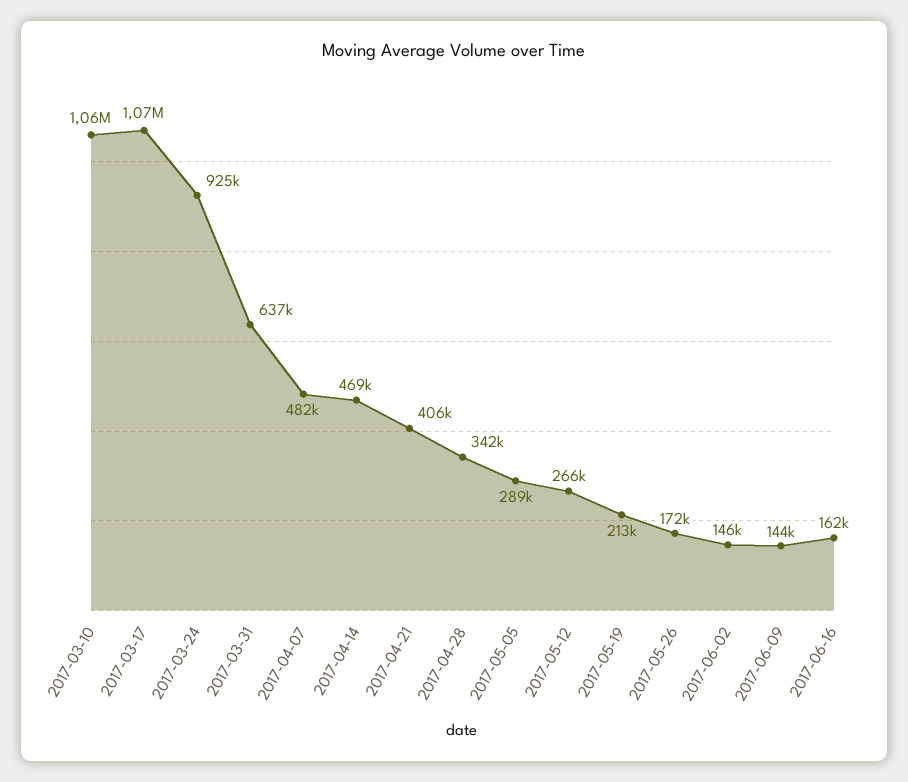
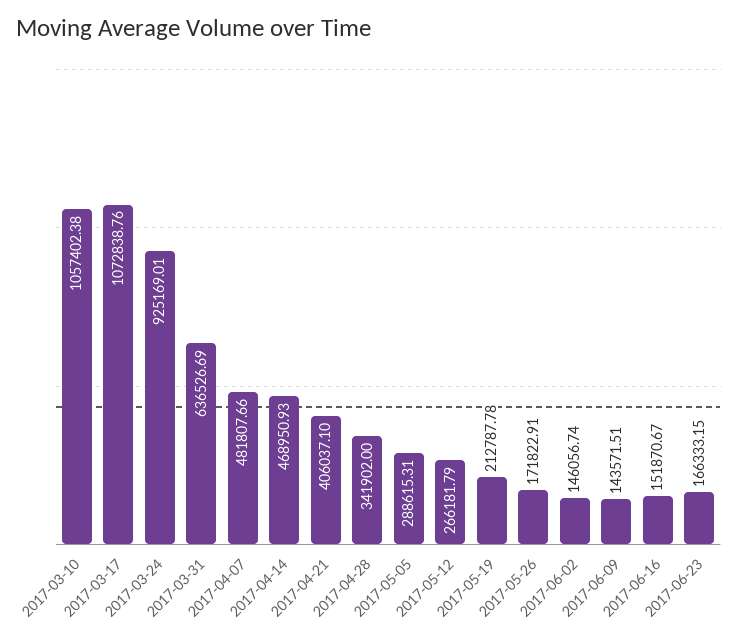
2017-06-16: 162000 -> 151870.67
2017-06-23: none -> 166333.15

